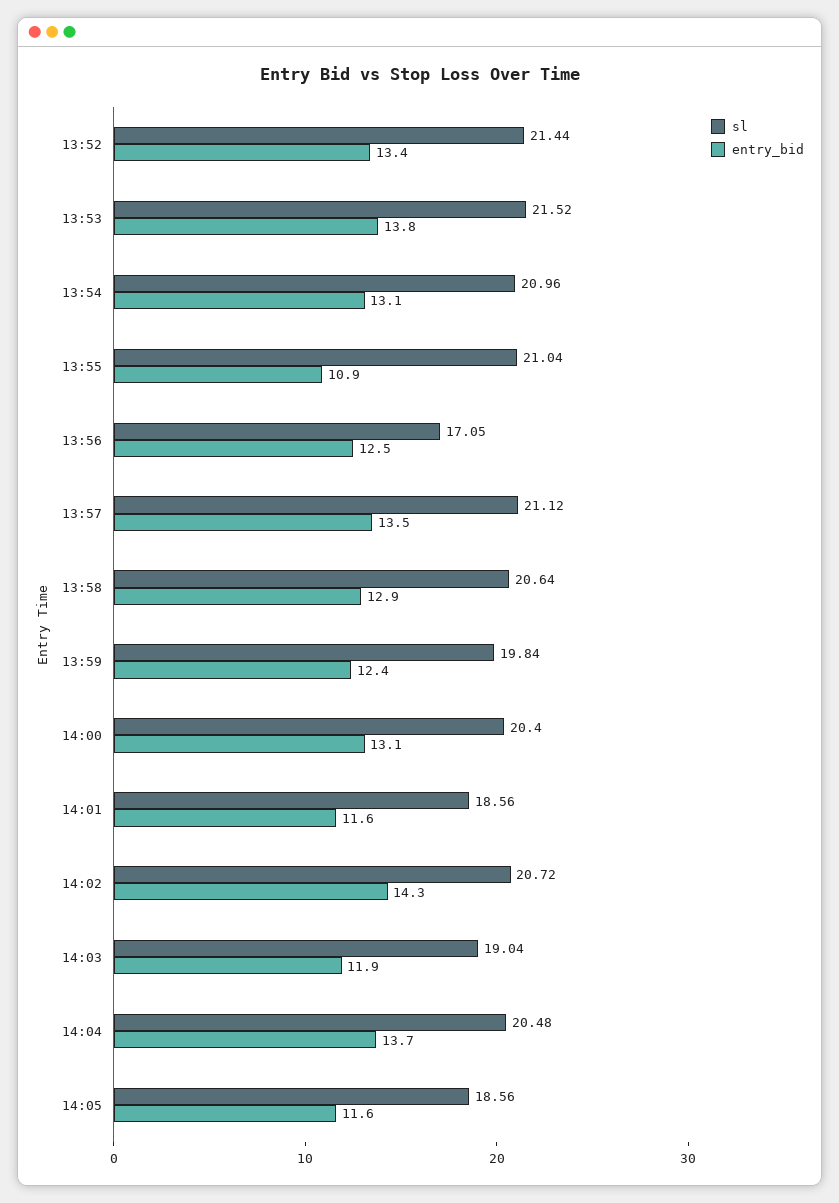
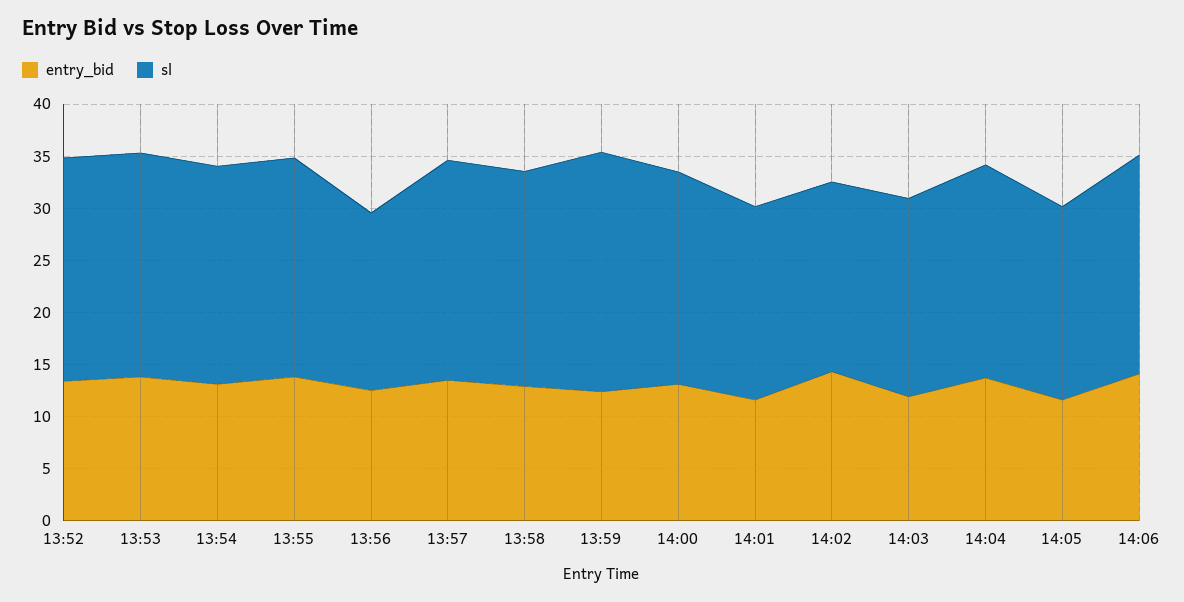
entry_bid, 13:55: 10.9 -> 14
sl, 13:59: 19.84 -> 23
sl, 14:02: 20.72 -> 18
entry_bid, 14:06: none -> 14
sl, 14:06: none -> 21

